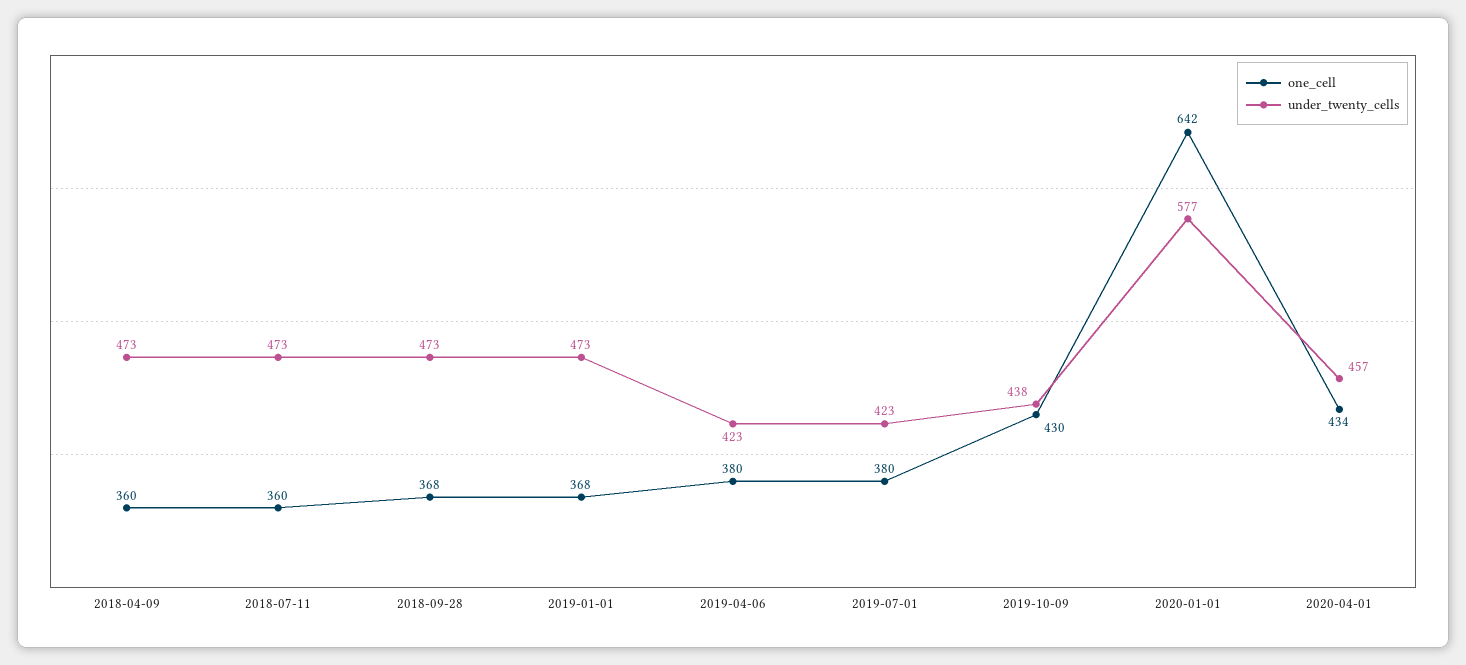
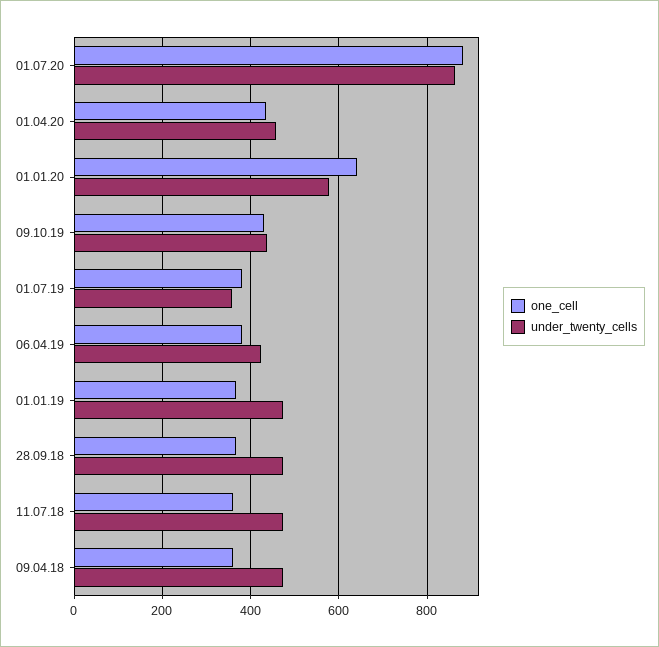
under_twenty_cells, 2019-07-01: 423 -> 360
one_cell, 01.07.20: none -> 880
under_twenty_cells, 01.07.20: none -> 860

